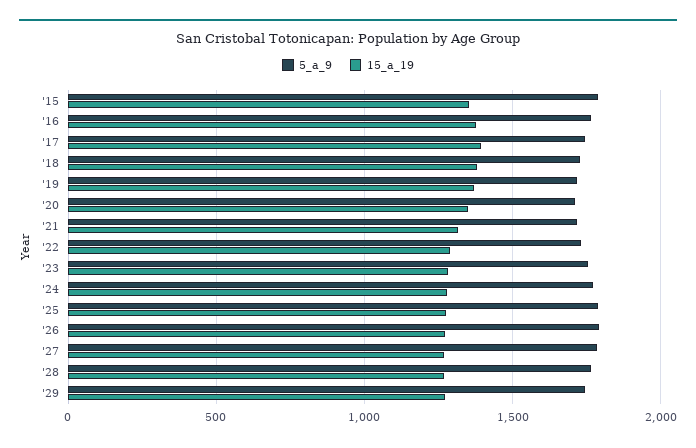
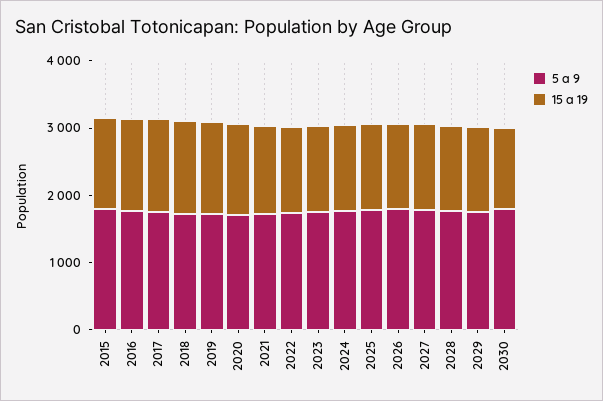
5_a_9, 2030: none -> 1800
15_a_19, 2030: none -> 1200

